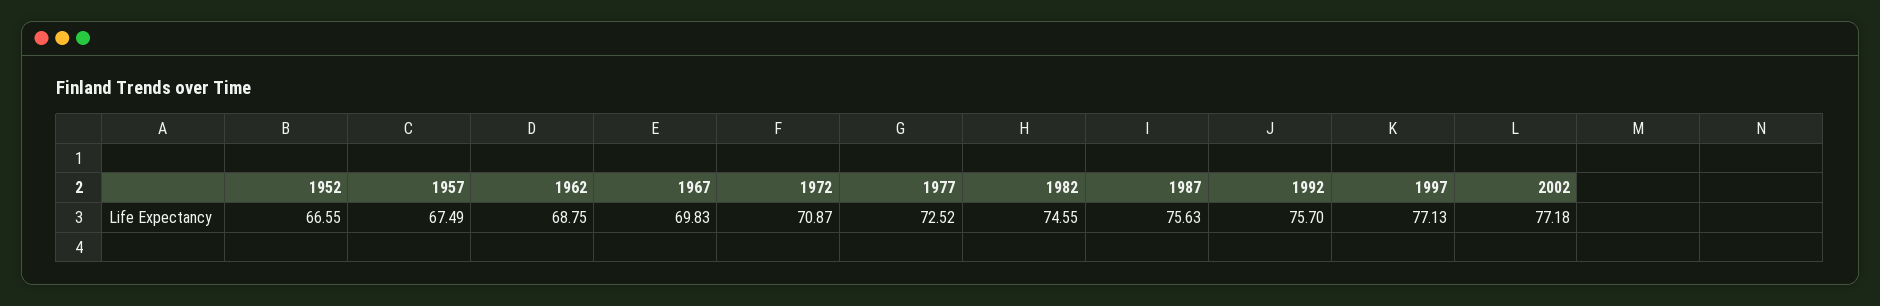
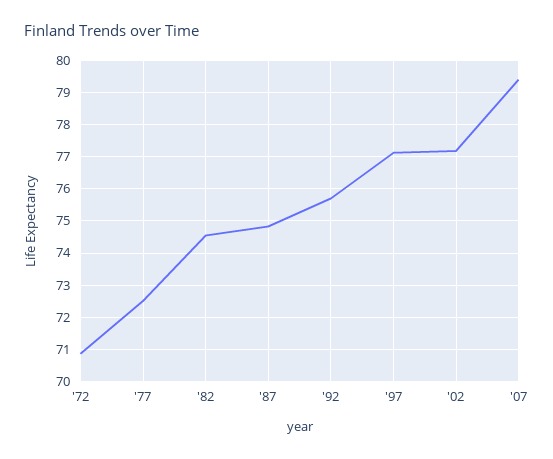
1952: 66.55 -> none
1957: 67.49 -> none
1962: 68.75 -> none
1967: 69.83 -> none
1987: 75.63 -> 74.8
'07: none -> 79.4

